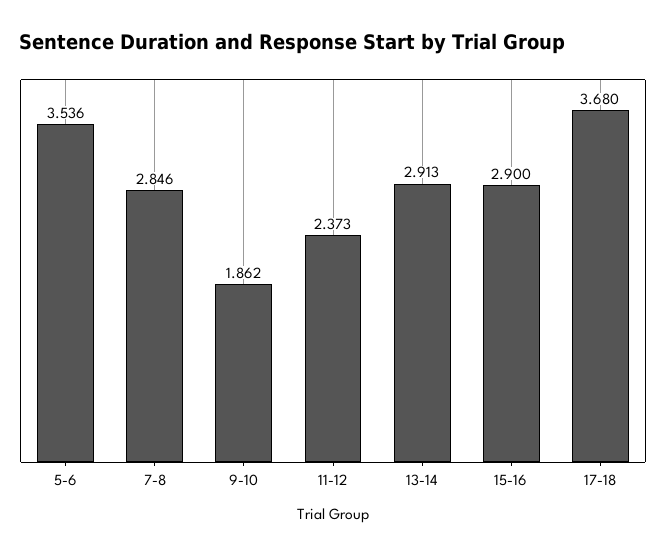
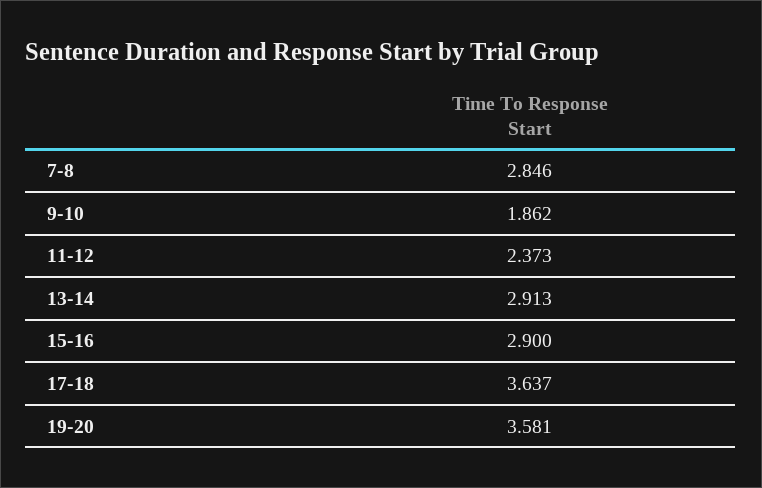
5-6: 3.536 -> none
17-18: 3.68 -> 3.637
19-20: none -> 3.581

